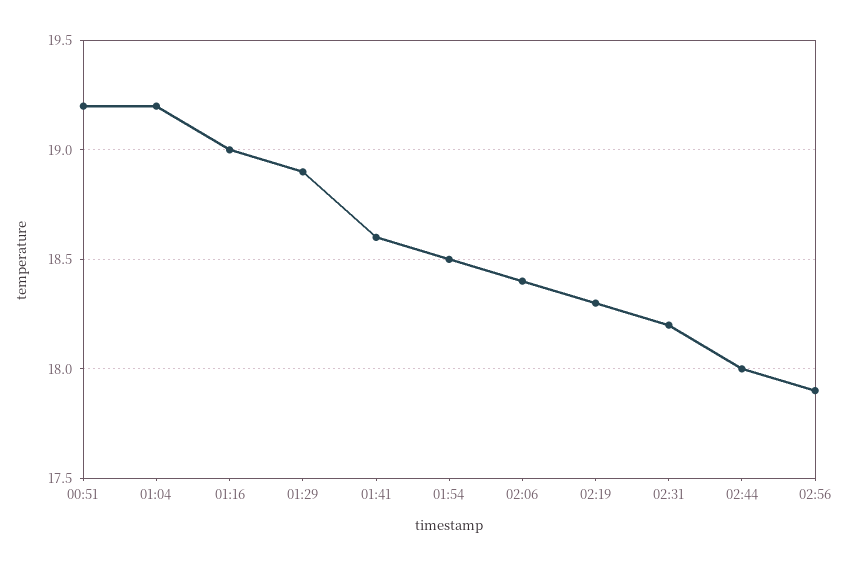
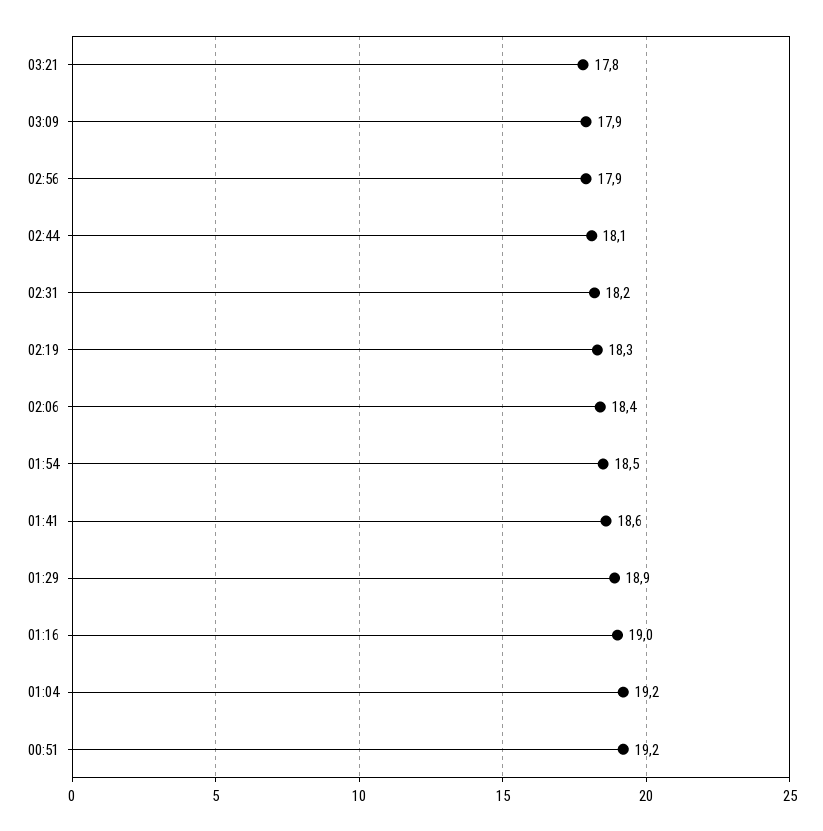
02:44: 18 -> 18.1
03:21: none -> 17.8
03:09: none -> 17.9

